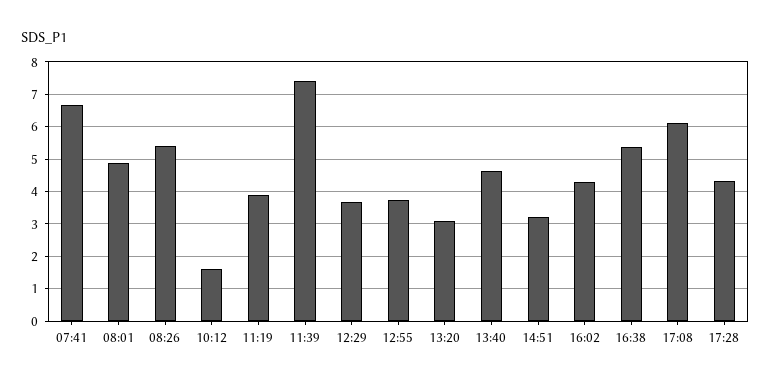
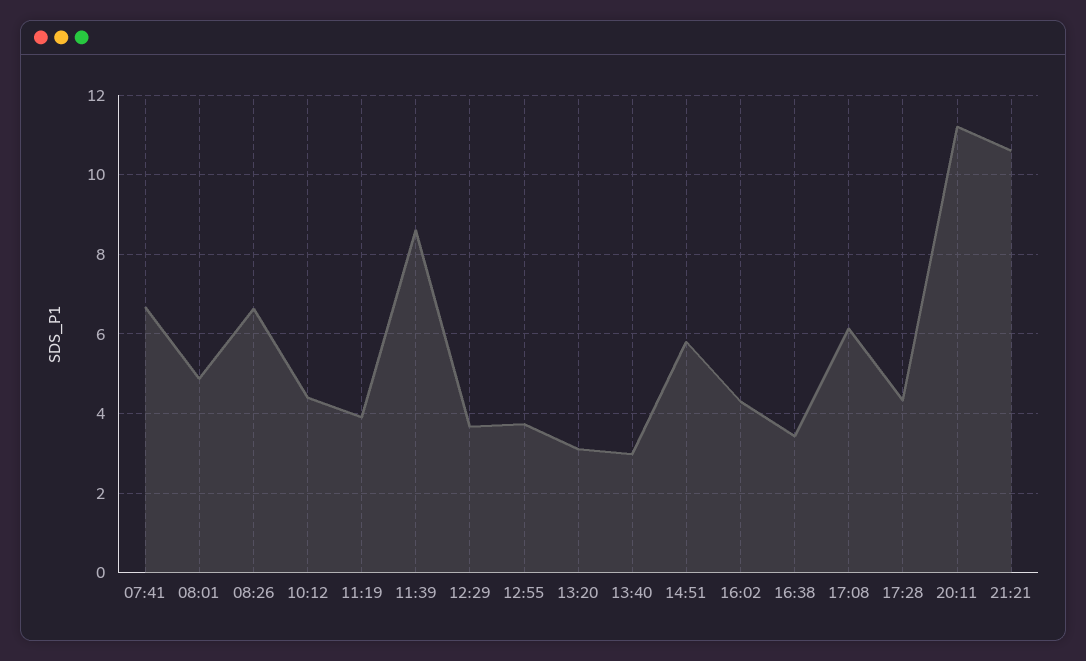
08:26: 5.4 -> 6.6
10:12: 1.6 -> 4.4
11:39: 7.4 -> 8.6
13:40: 4.6 -> 3
14:51: 3.2 -> 5.8
16:38: 5.4 -> 3.4
20:11: none -> 11.2
21:21: none -> 10.6

